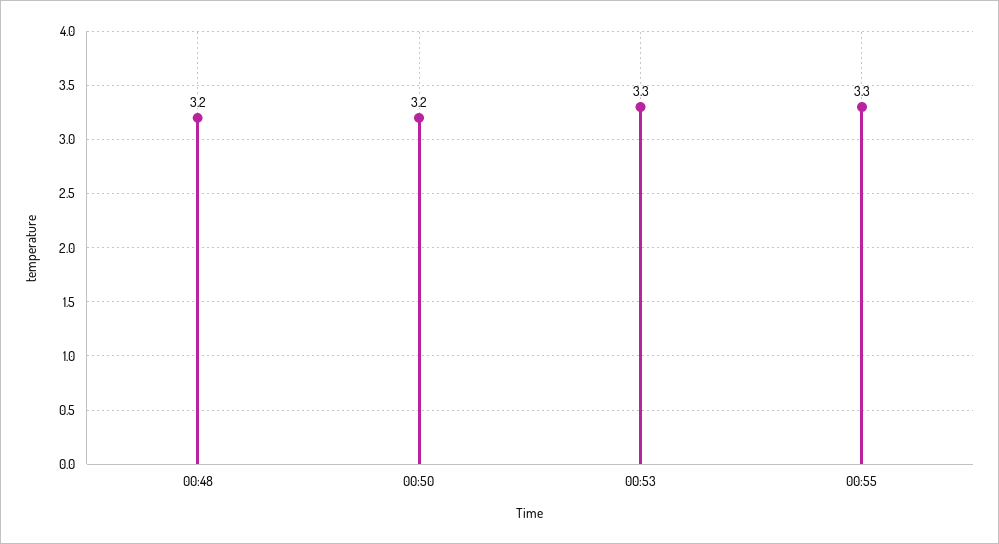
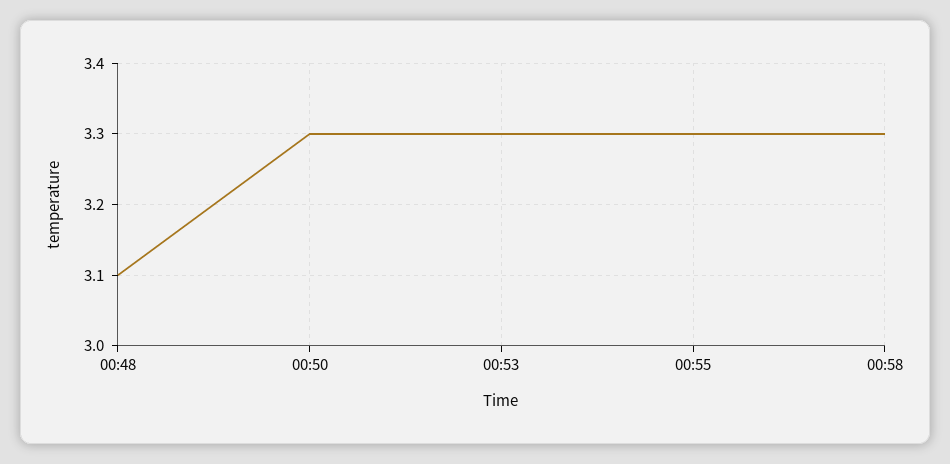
00:48: 3.2 -> 3.1
00:50: 3.2 -> 3.3
00:58: none -> 3.3

